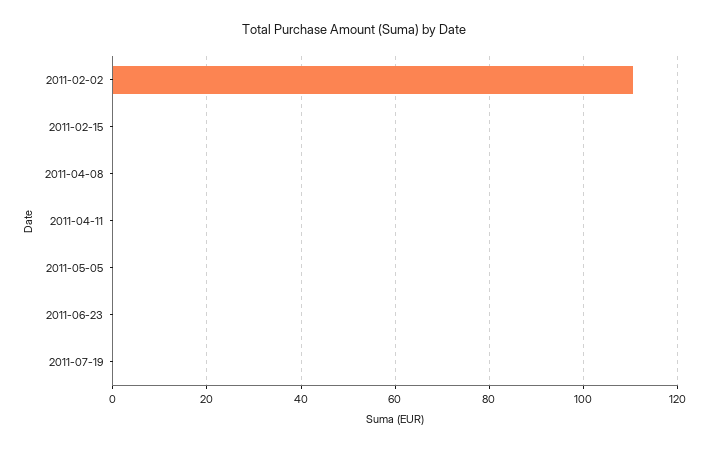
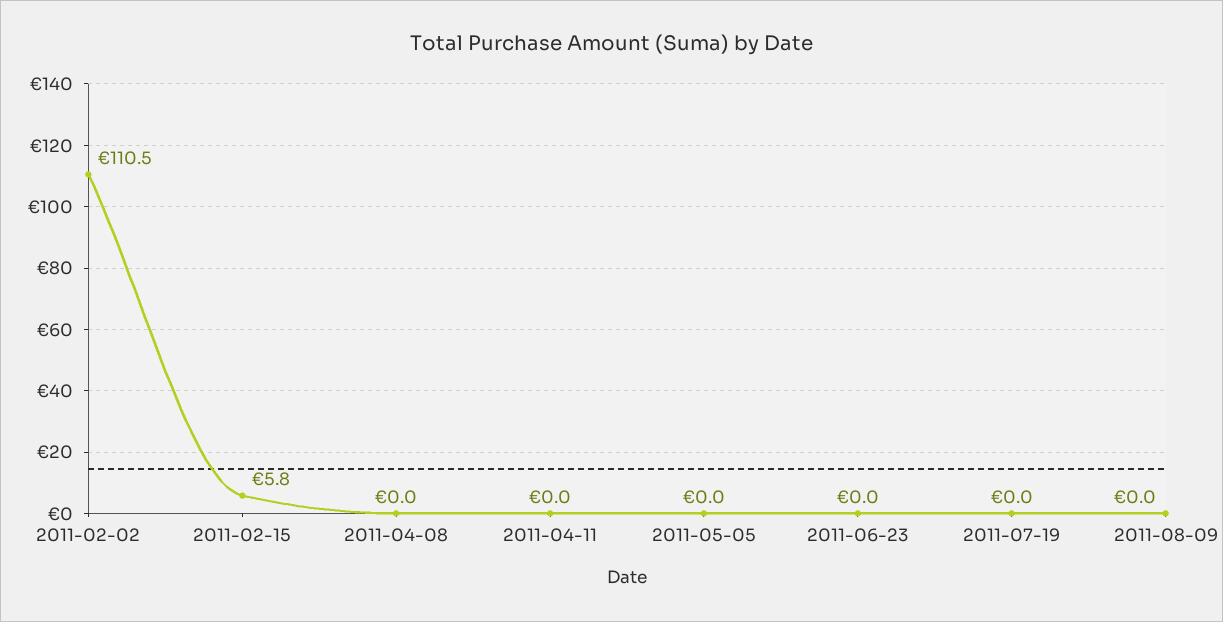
2011-02-15: 0 -> 5.8
2011-08-09: none -> 0

